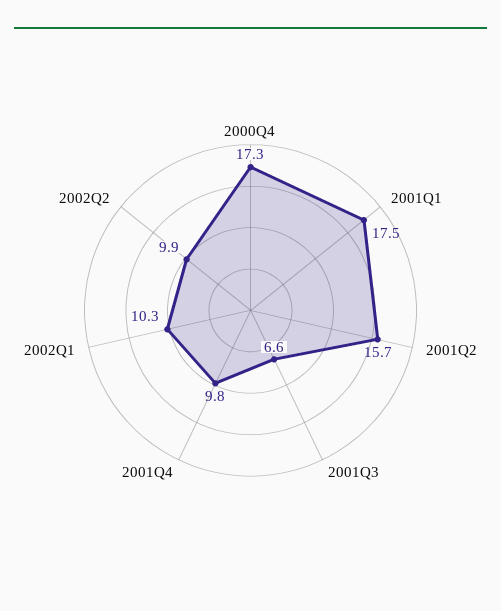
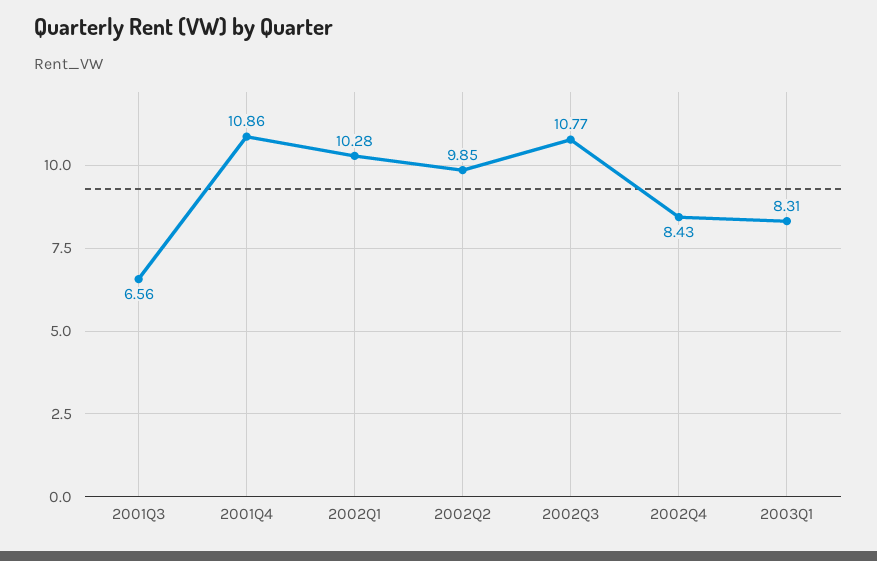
2000Q4: 17.3 -> none
2001Q1: 17.5 -> none
2001Q2: 15.7 -> none
2001Q4: 9.8 -> 10.86
2002Q3: none -> 10.77
2002Q4: none -> 8.43
2003Q1: none -> 8.31

